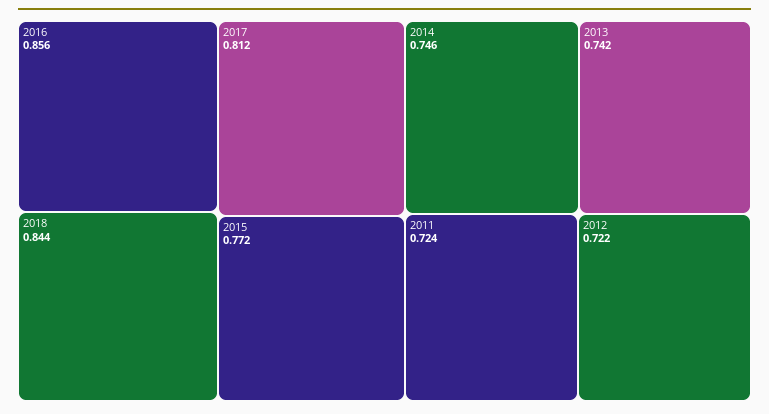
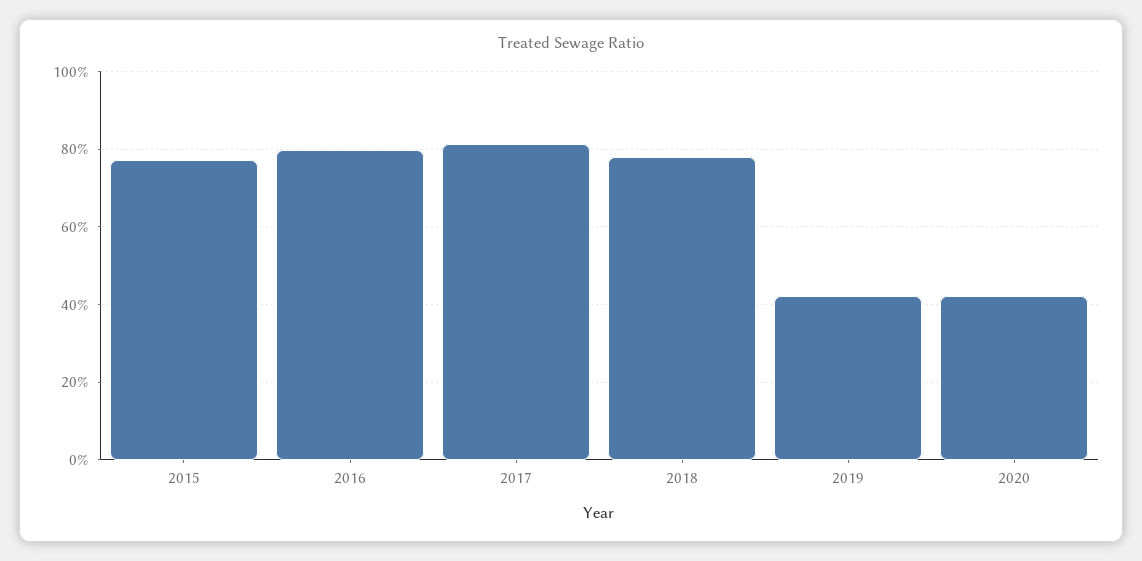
2016: 0.856 -> 0.8
2018: 0.844 -> 0.78
2014: 0.746 -> none
2013: 0.742 -> none
2011: 0.724 -> none
2012: 0.722 -> none
2019: none -> 0.42
2020: none -> 0.42

